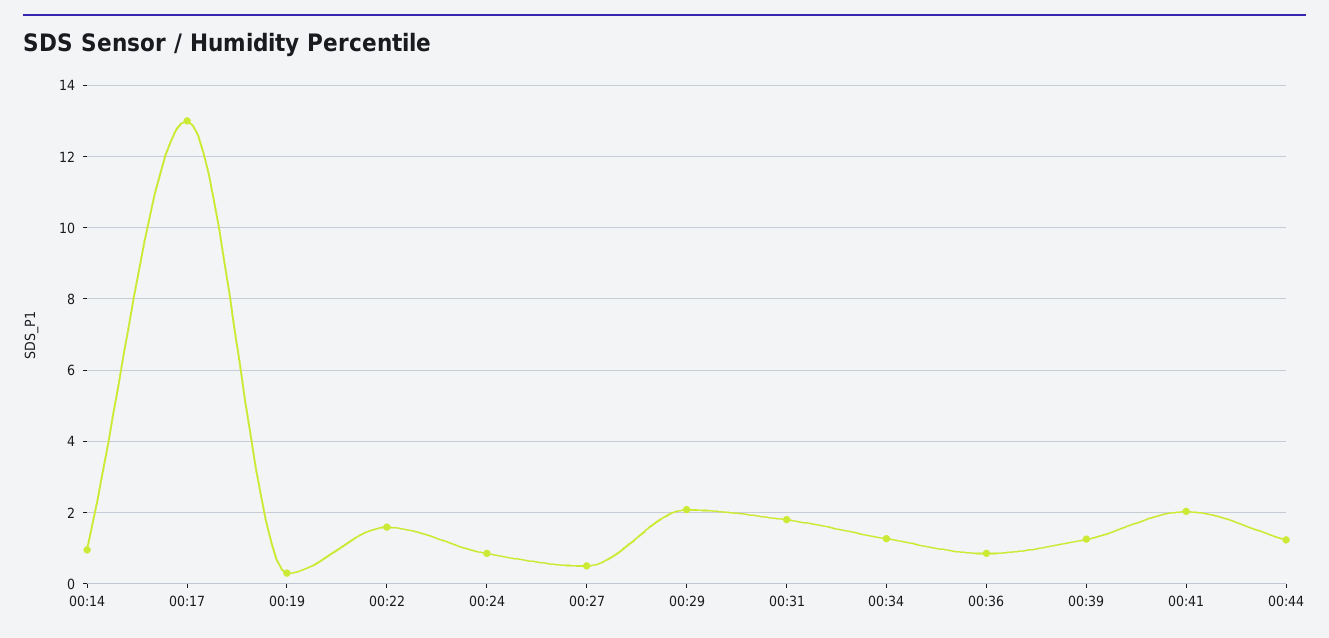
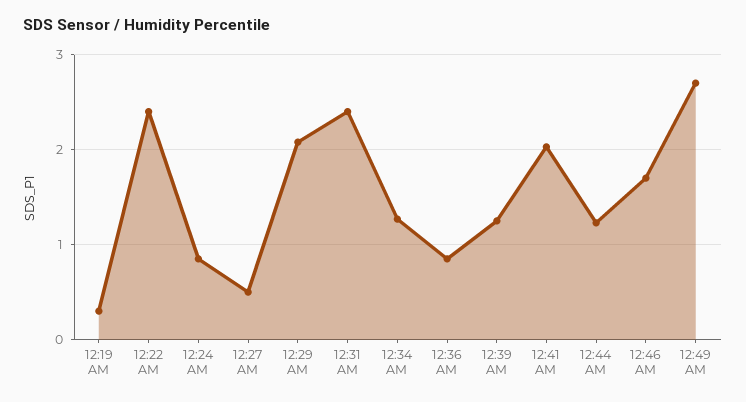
00:14: 1 -> none
00:17: 13 -> none
00:22: 1.6 -> 2.4
00:31: 1.8 -> 2.4
12:46 AM: none -> 1.7
12:49 AM: none -> 2.7

